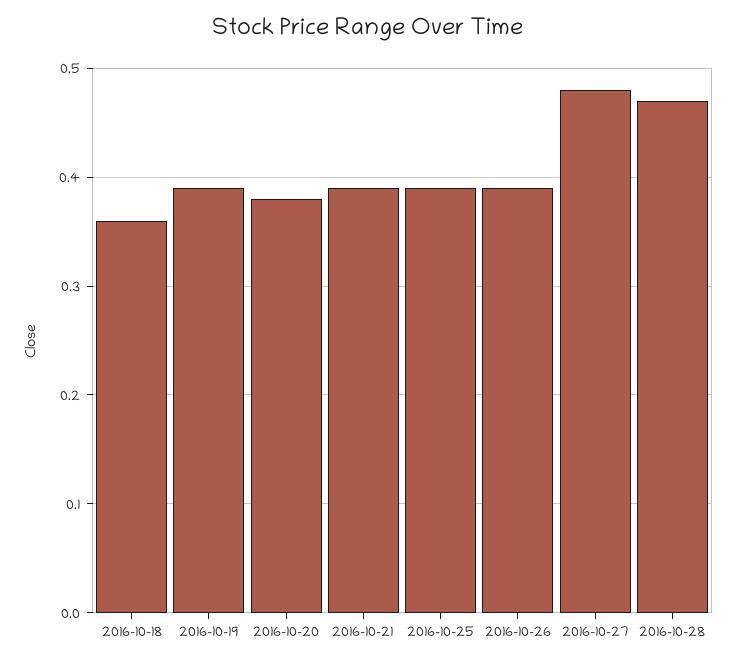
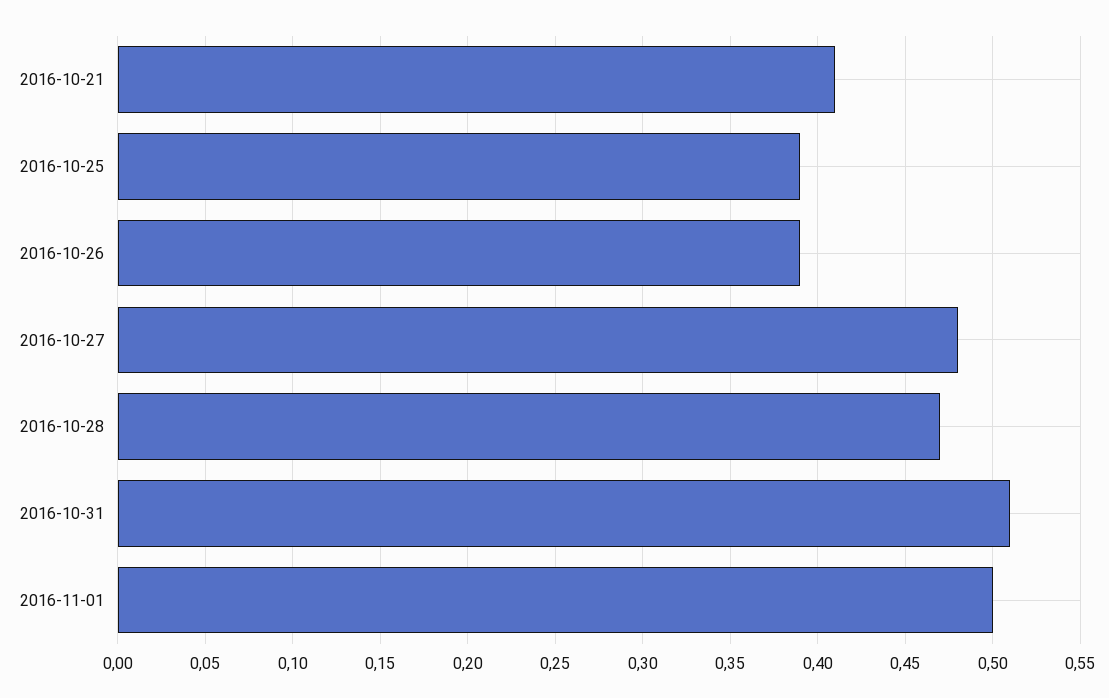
2016-10-18: 0.36 -> none
2016-10-19: 0.39 -> none
2016-10-20: 0.38 -> none
2016-10-21: 0.39 -> 0.41
2016-10-31: none -> 0.51
2016-11-01: none -> 0.5

